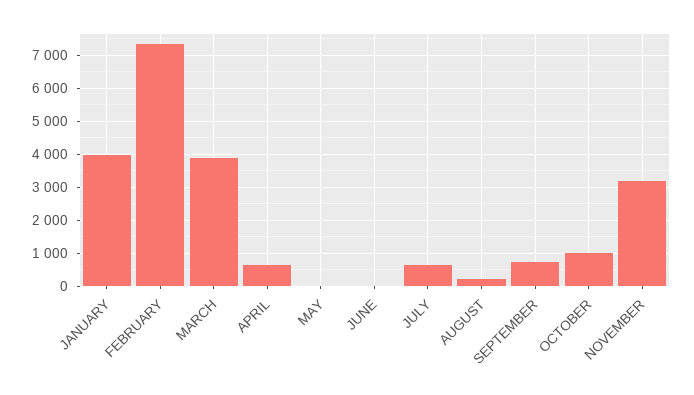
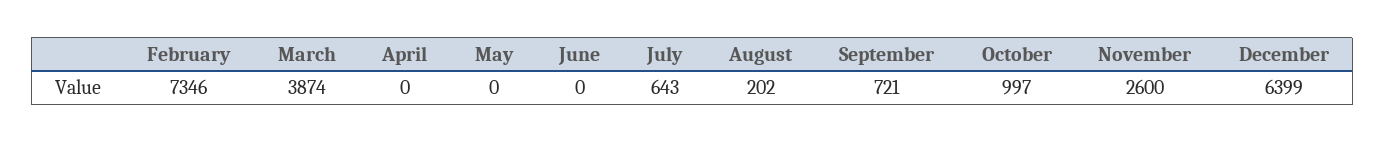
JANUARY: 4000 -> none
APRIL: 600 -> 0
NOVEMBER: 3200 -> 2600
December: none -> 6399

